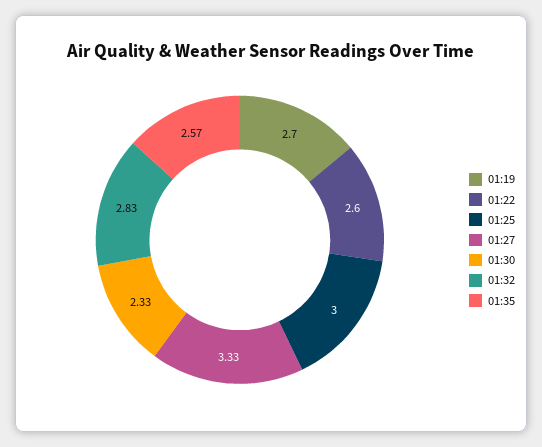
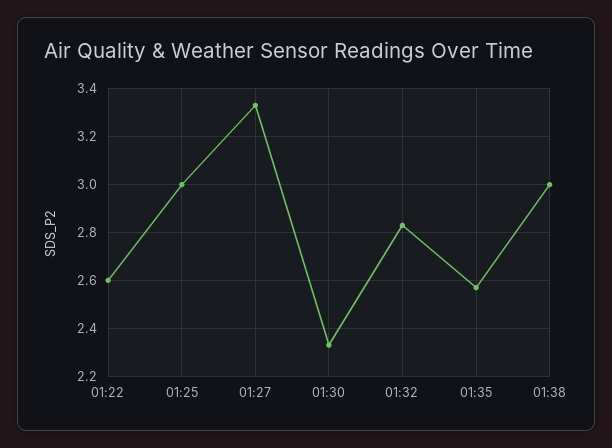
01:19: 2.7 -> none
01:38: none -> 3

